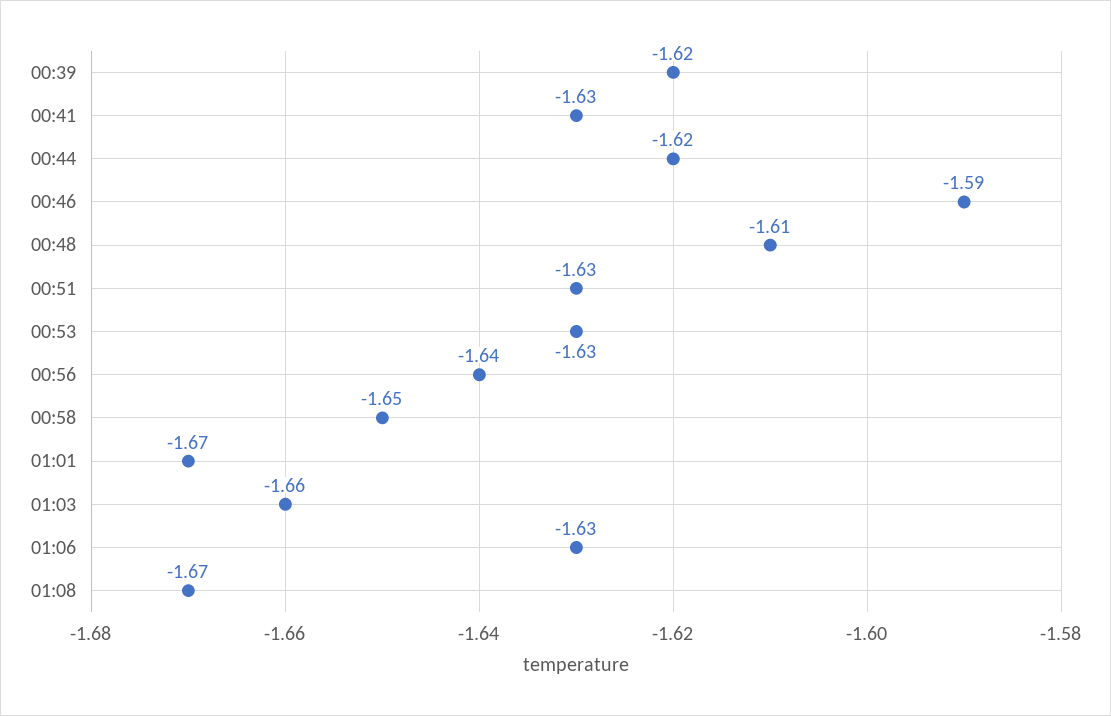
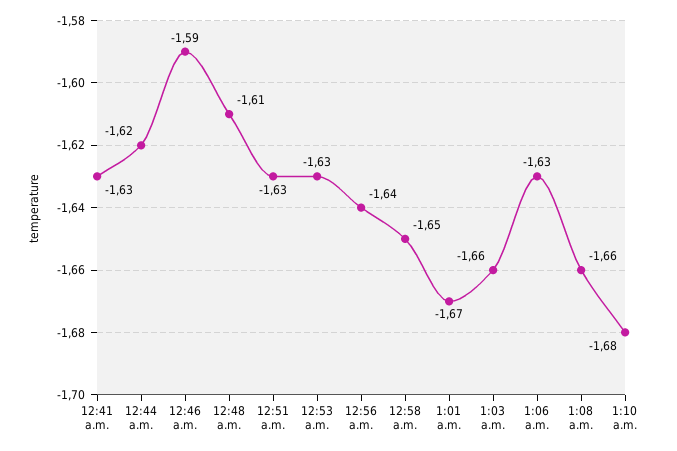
00:39: -1.62 -> none
01:08: -1.67 -> -1.66
1:10 a.m.: none -> -1.68

